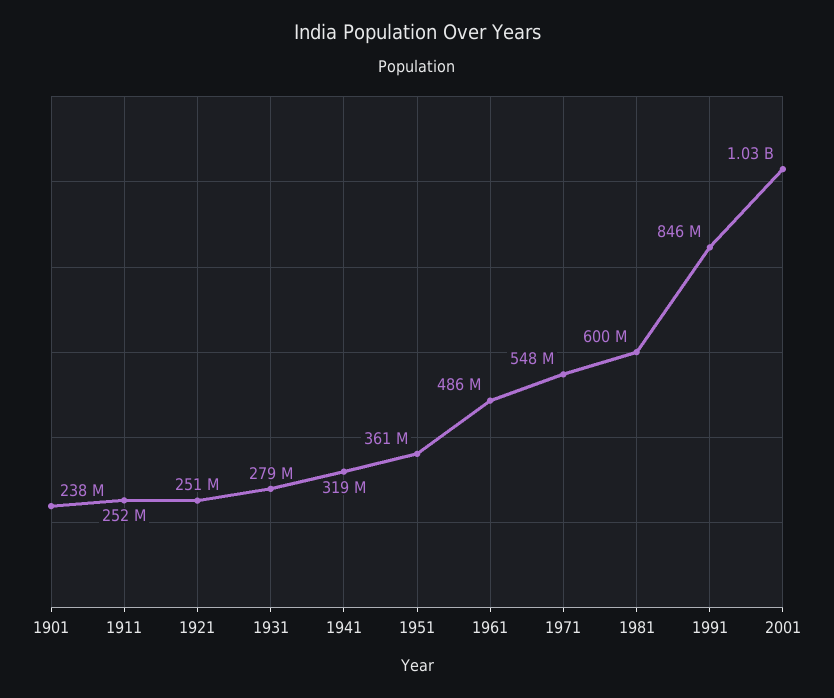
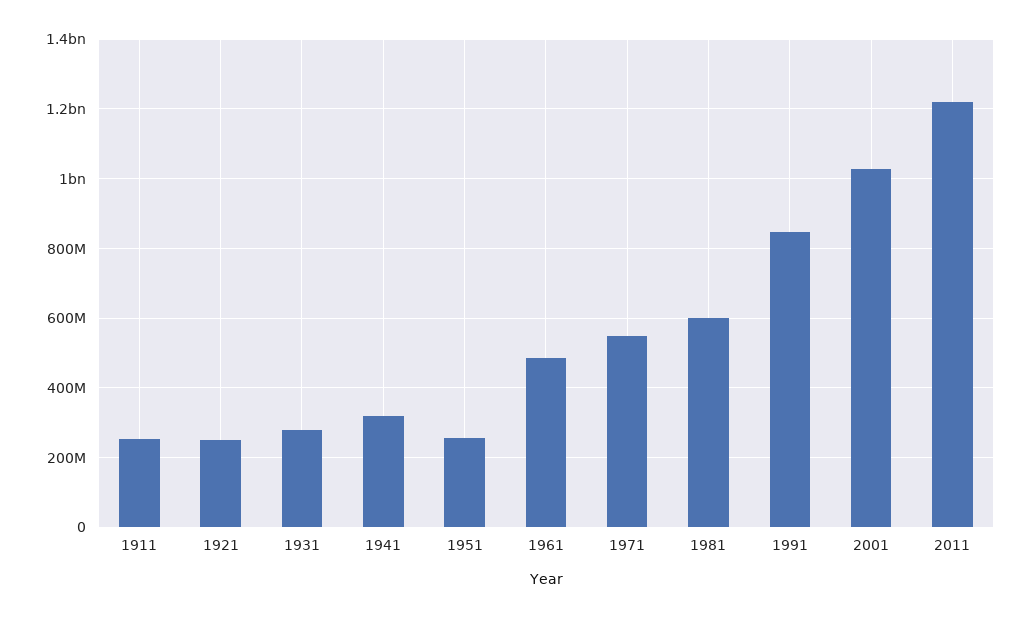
1901: 238000000 -> none
1951: 361000000 -> 260000000
2011: none -> 1220000000

